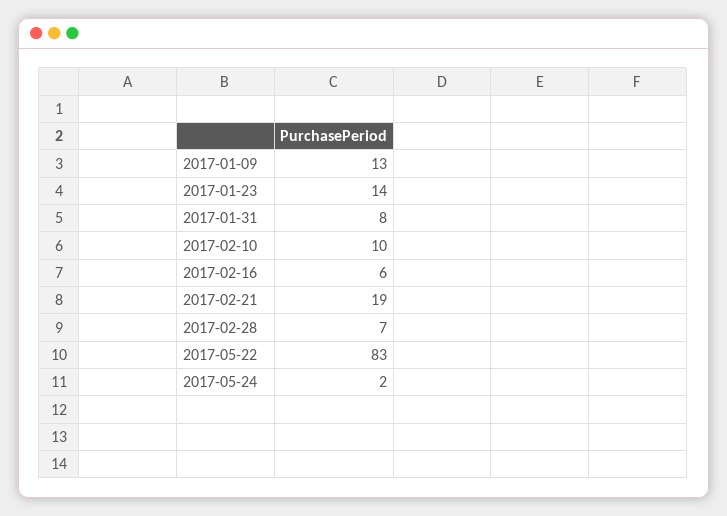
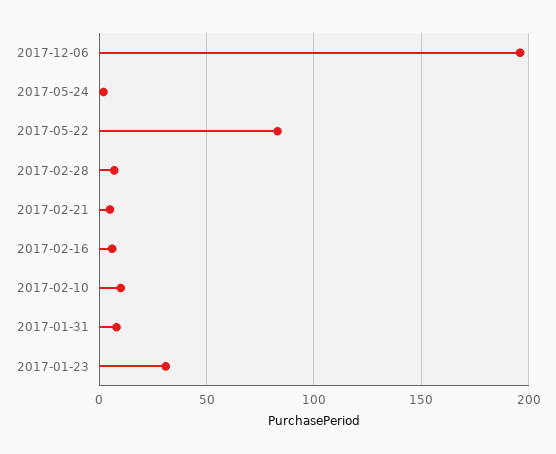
2017-01-09: 13 -> none
2017-01-23: 14 -> 30
2017-02-21: 19 -> 5
2017-12-06: none -> 195

